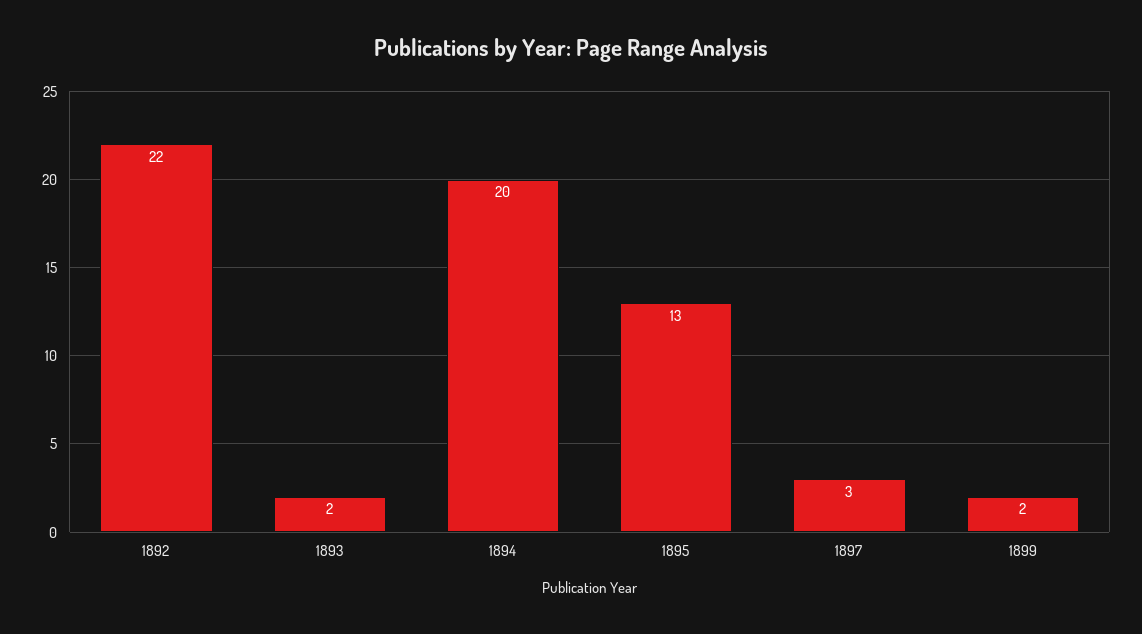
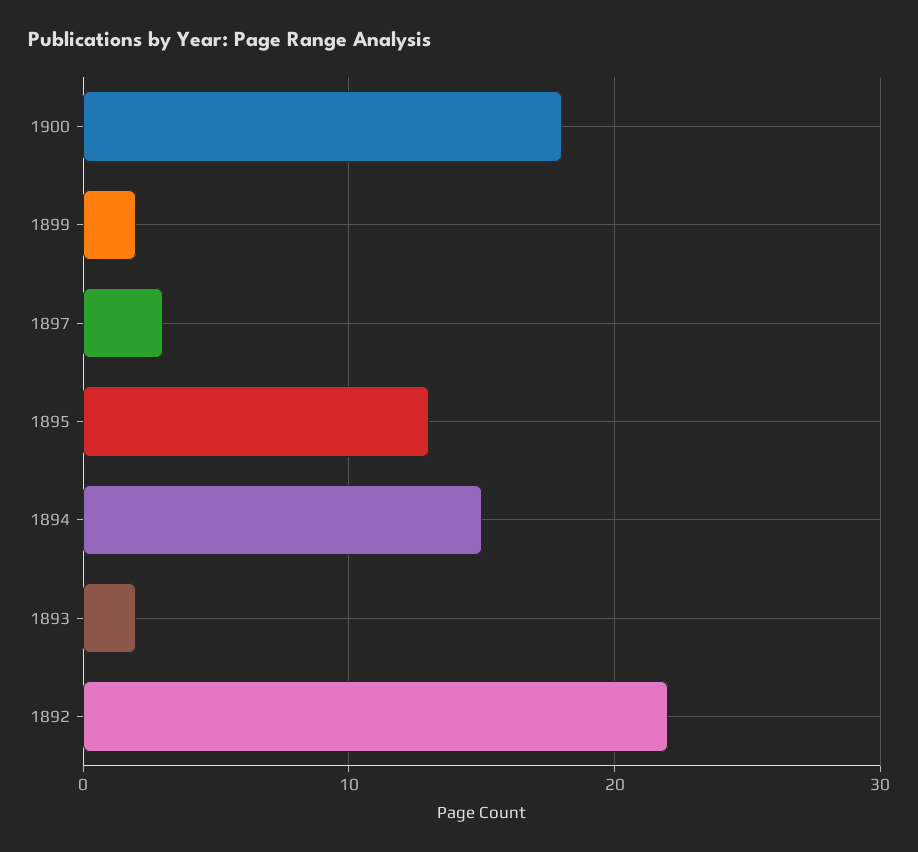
1894: 20 -> 15
1900: none -> 18

